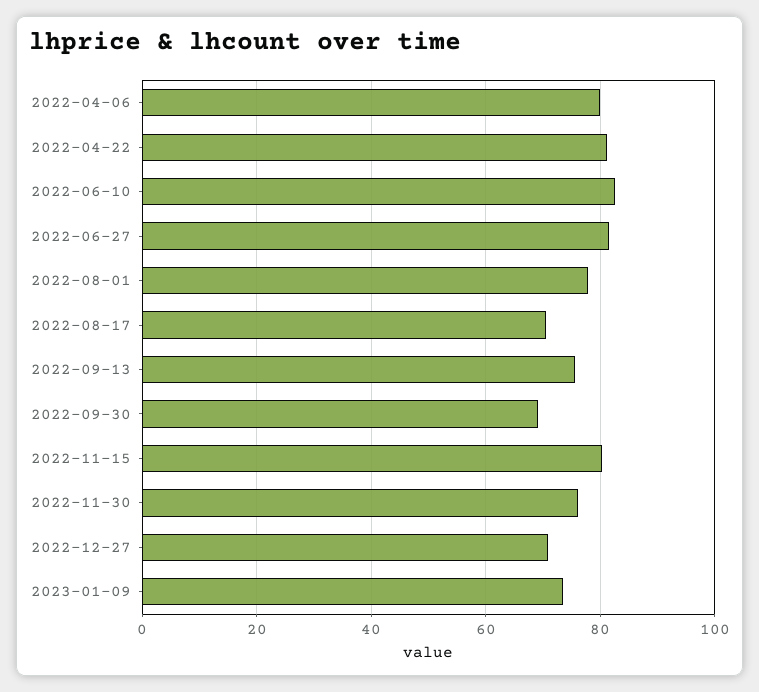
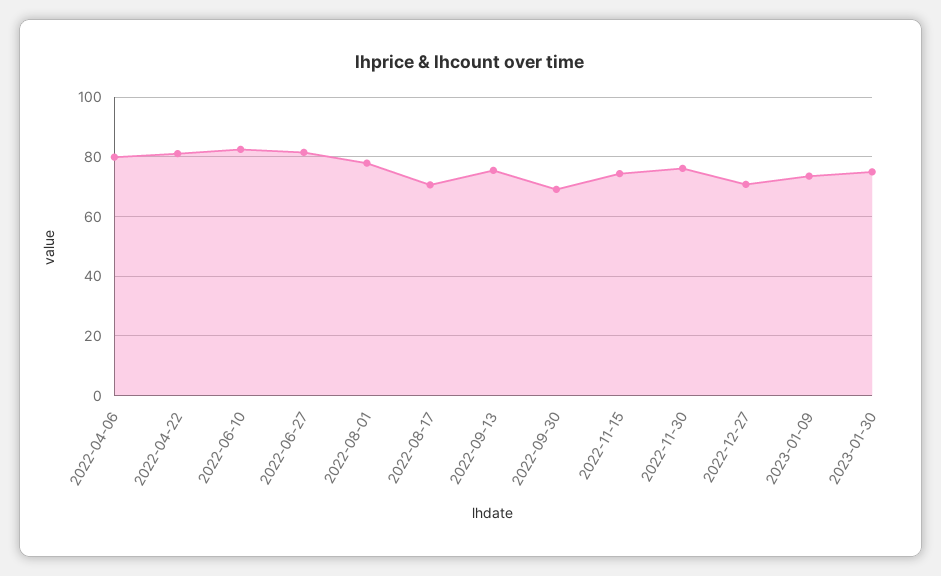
2022-11-15: 80 -> 75
2023-01-30: none -> 75

